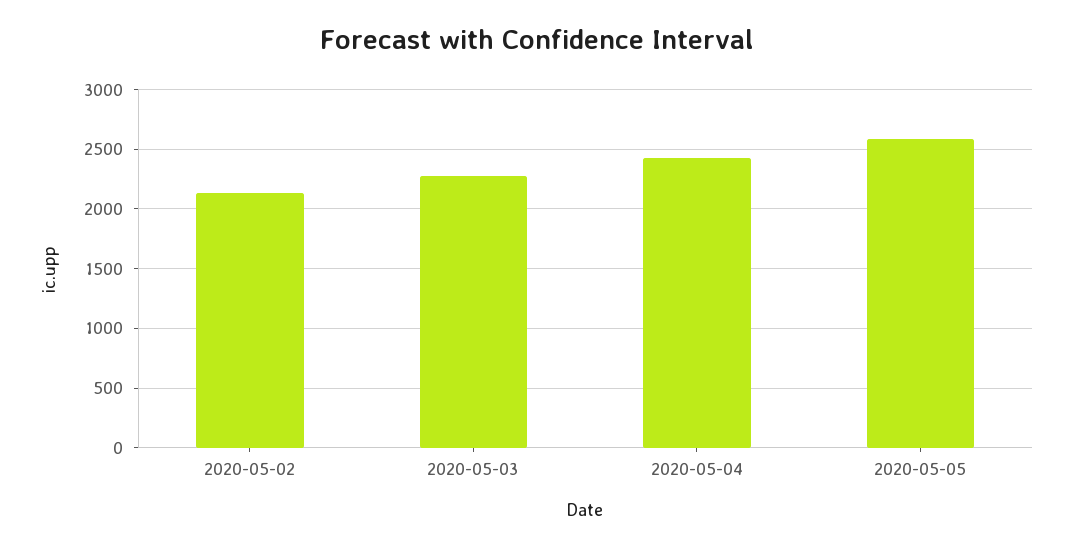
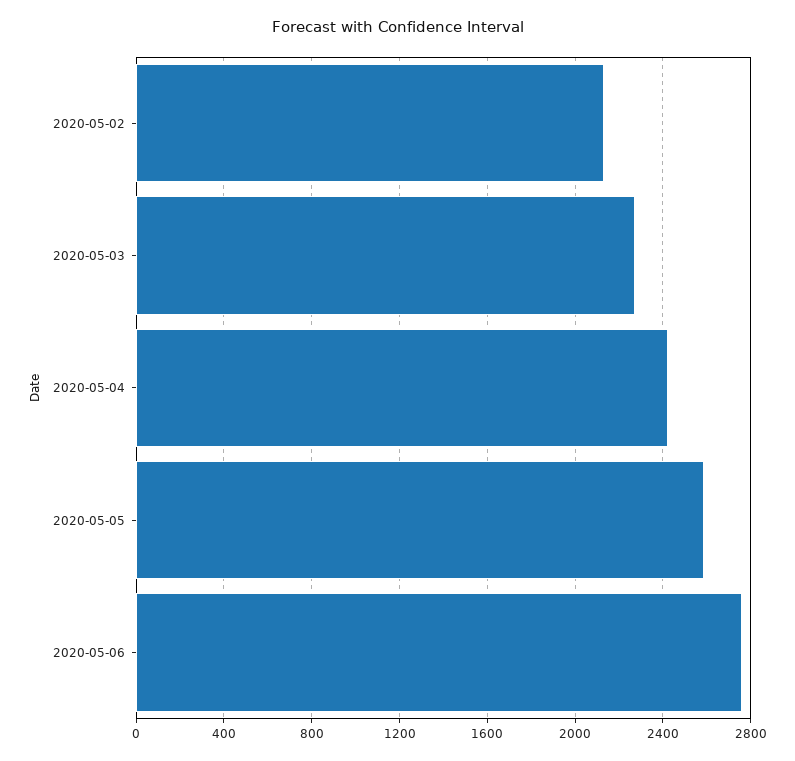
2020-05-06: none -> 2750

